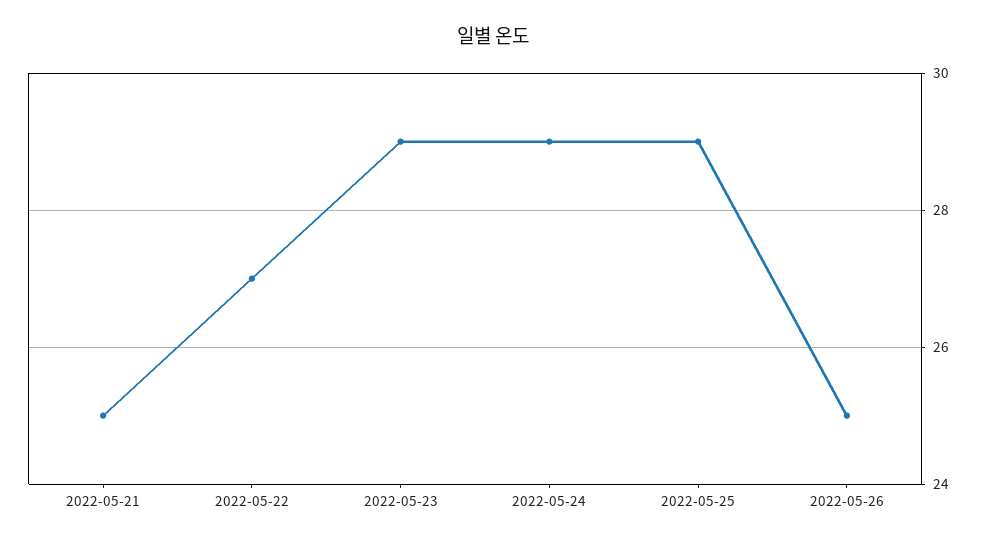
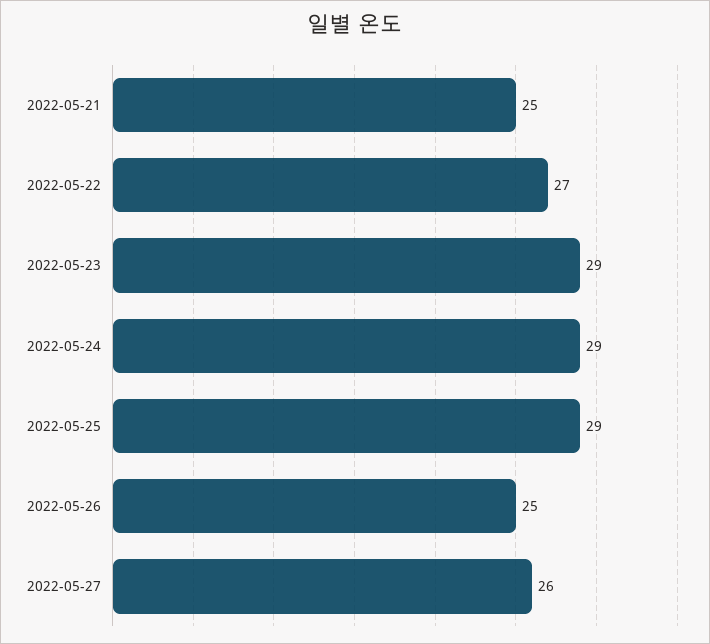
2022-05-27: none -> 26

